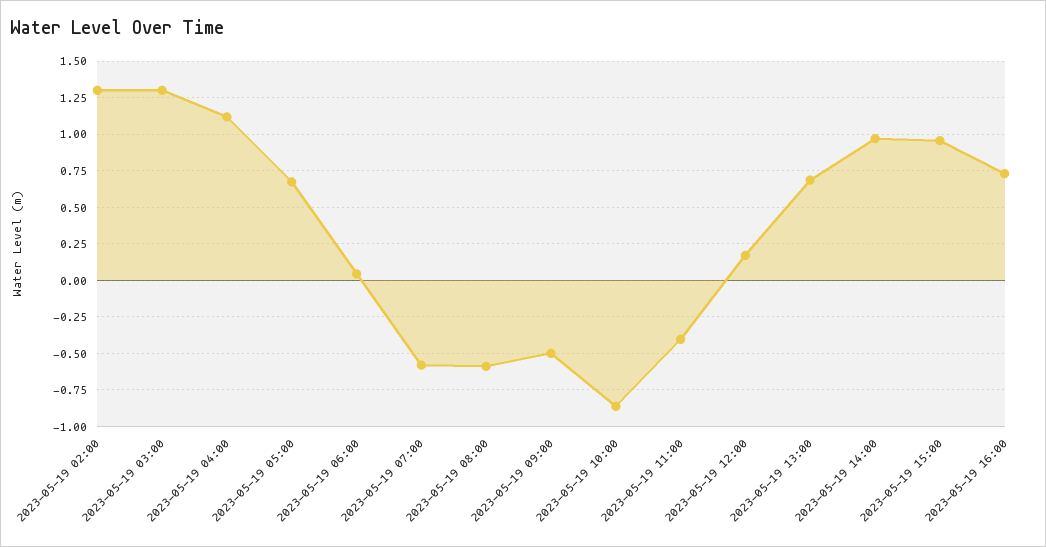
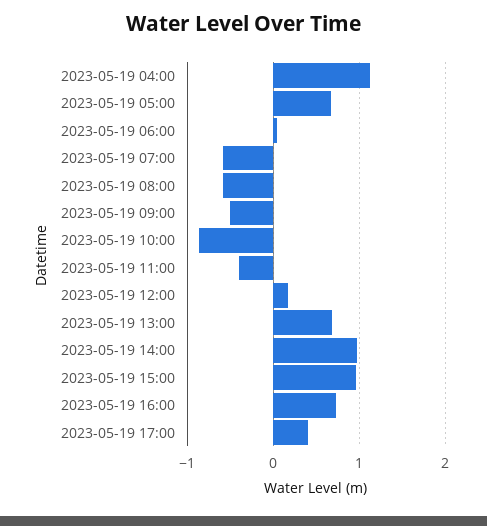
2023-05-19 02:00: 1.3 -> none
2023-05-19 03:00: 1.3 -> none
2023-05-19 17:00: none -> 0.4

